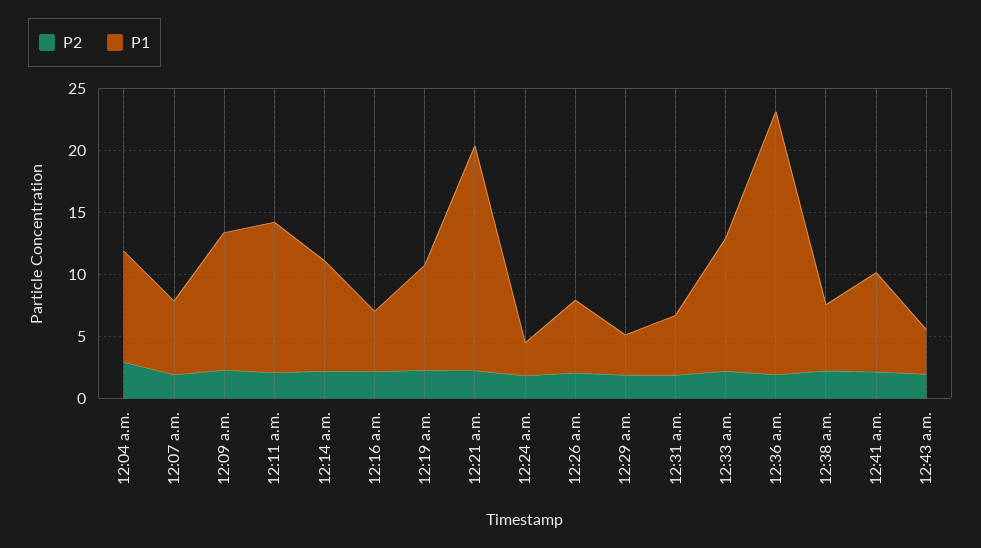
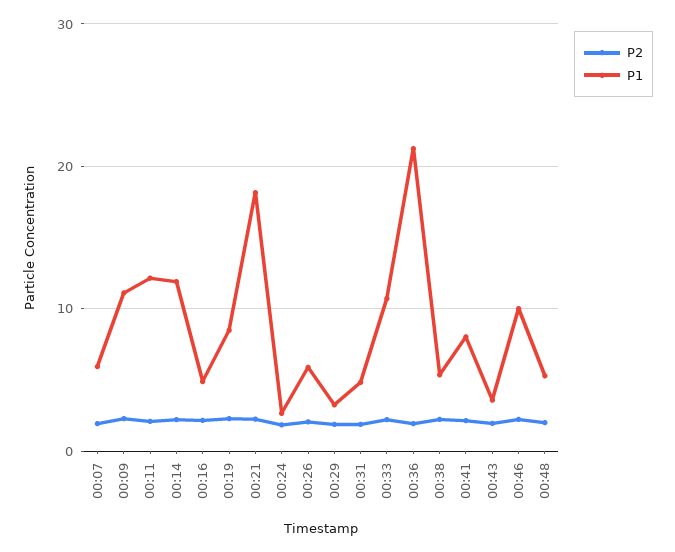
P2, 12:04 a.m.: 3 -> none
P1, 12:04 a.m.: 9 -> none
P1, 12:14 a.m.: 9 -> 12
P2, 00:46: none -> 2
P1, 00:46: none -> 10
P2, 00:48: none -> 2
P1, 00:48: none -> 5

